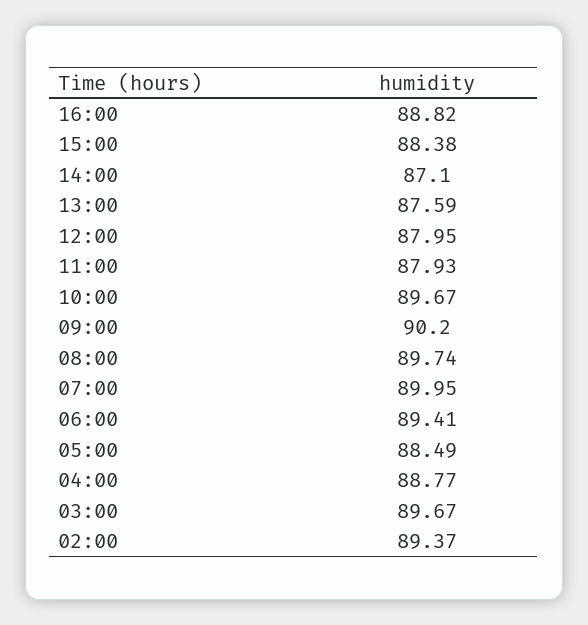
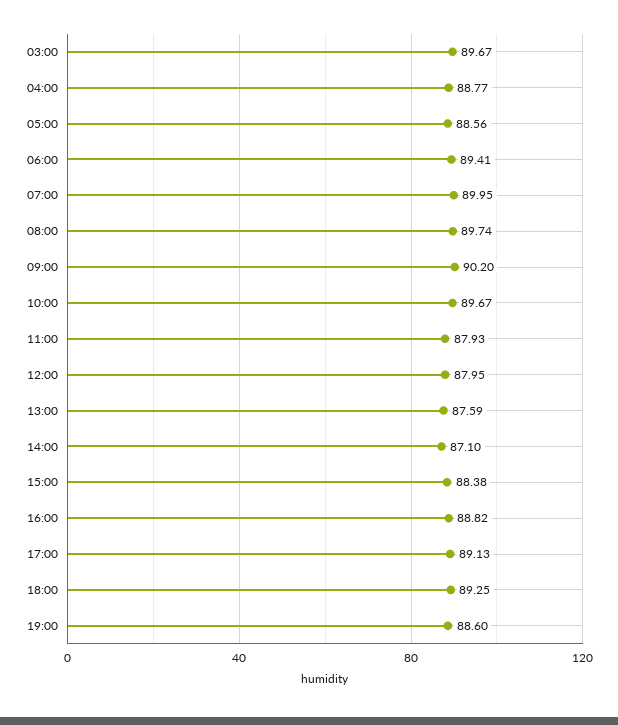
05:00: 88.49 -> 88.56
02:00: 89.37 -> none
17:00: none -> 89.13
18:00: none -> 89.25
19:00: none -> 88.6

